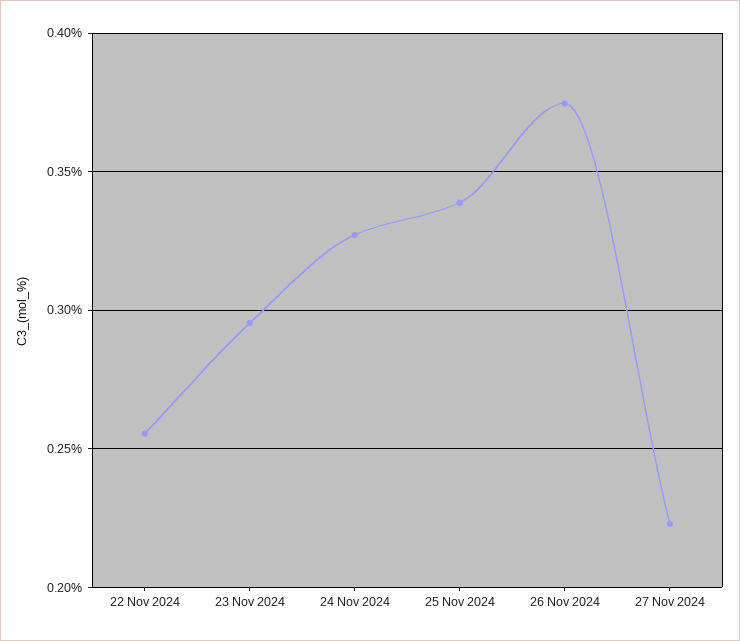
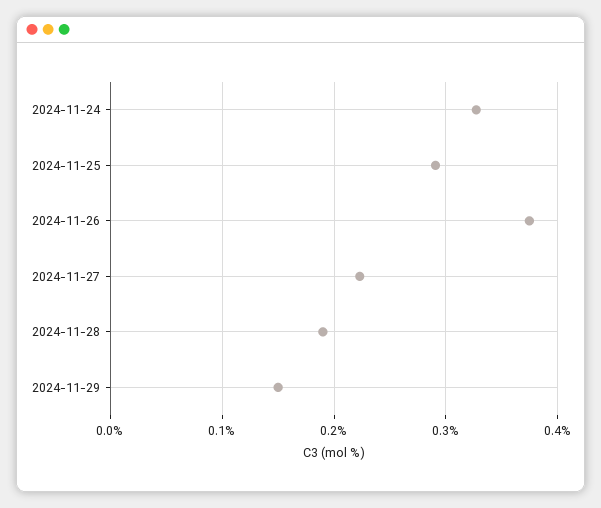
22 Nov 2024: 0.255 -> none
23 Nov 2024: 0.295 -> none
25 Nov 2024: 0.34 -> 0.29
2024-11-28: none -> 0.19
2024-11-29: none -> 0.15

